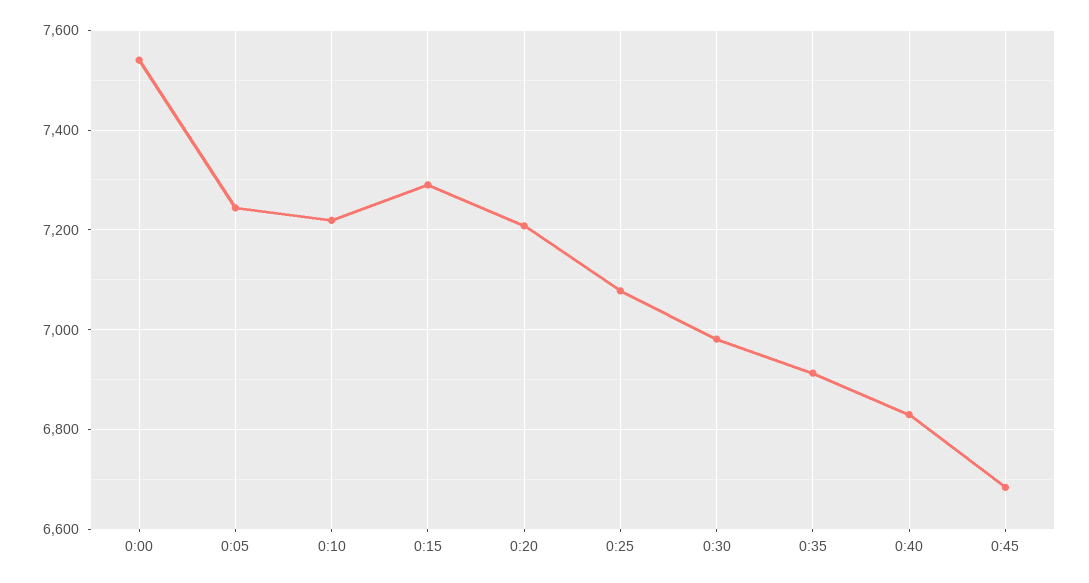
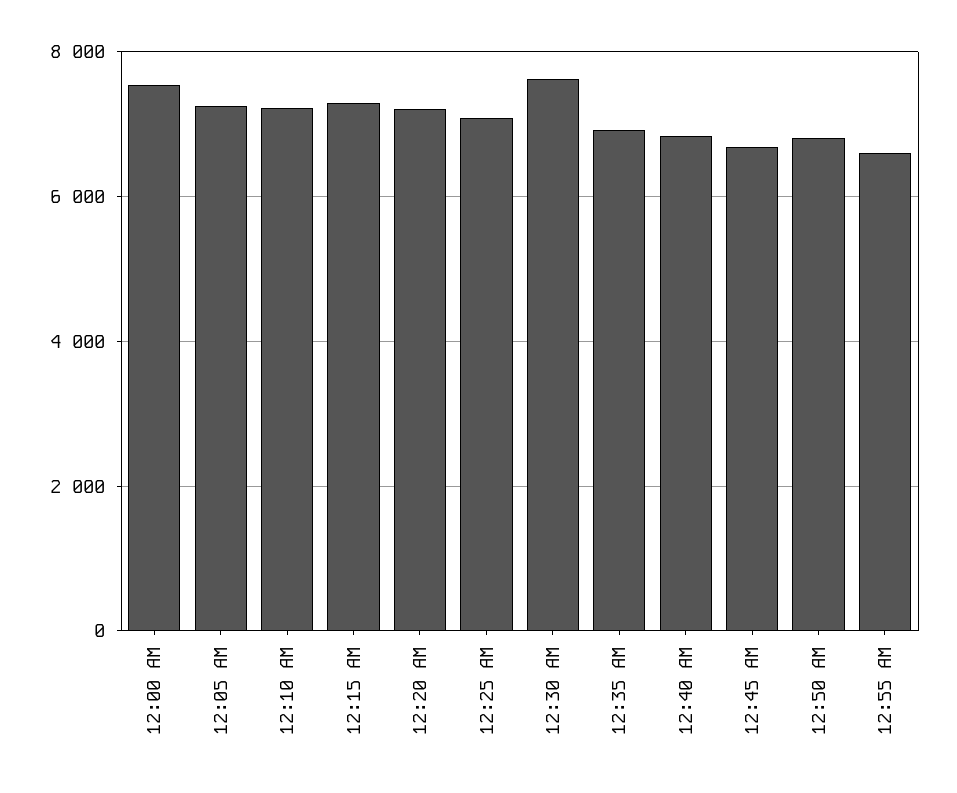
0:30: 6980 -> 7600
12:50 AM: none -> 6800
12:55 AM: none -> 6600

